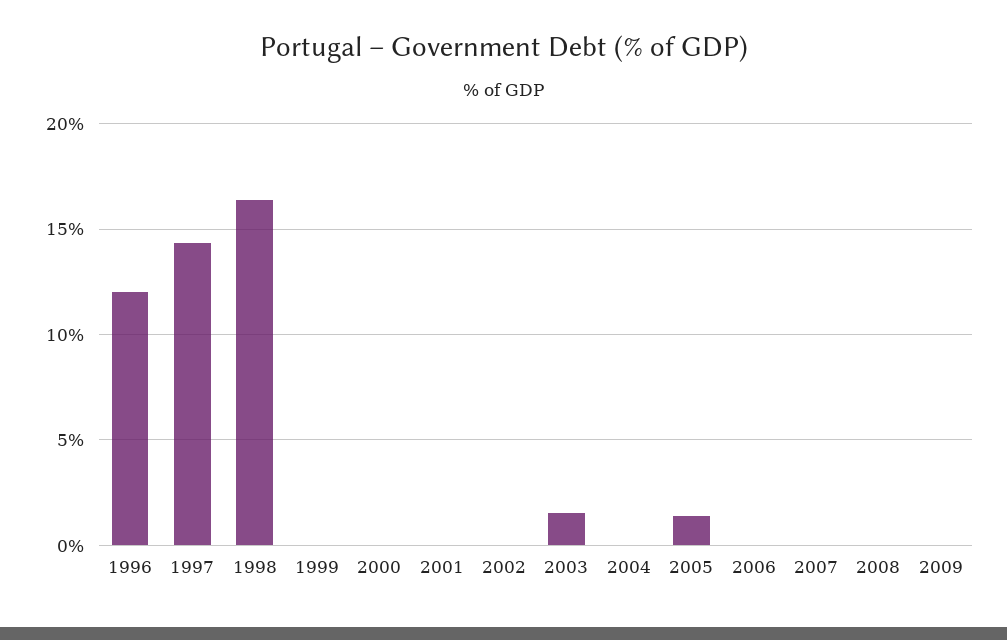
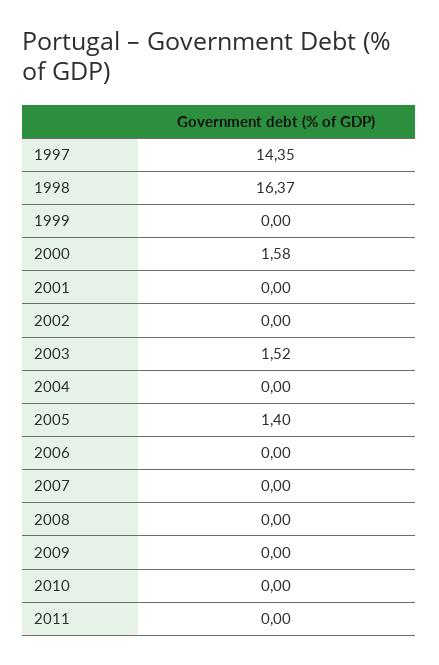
1996: 12 -> none
2000: 0 -> 1.58
2010: none -> 0
2011: none -> 0

